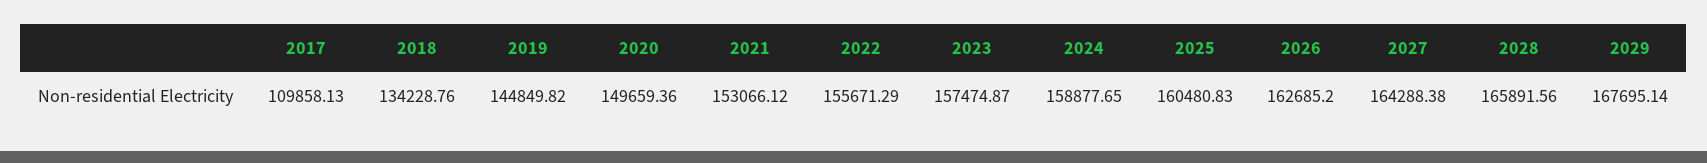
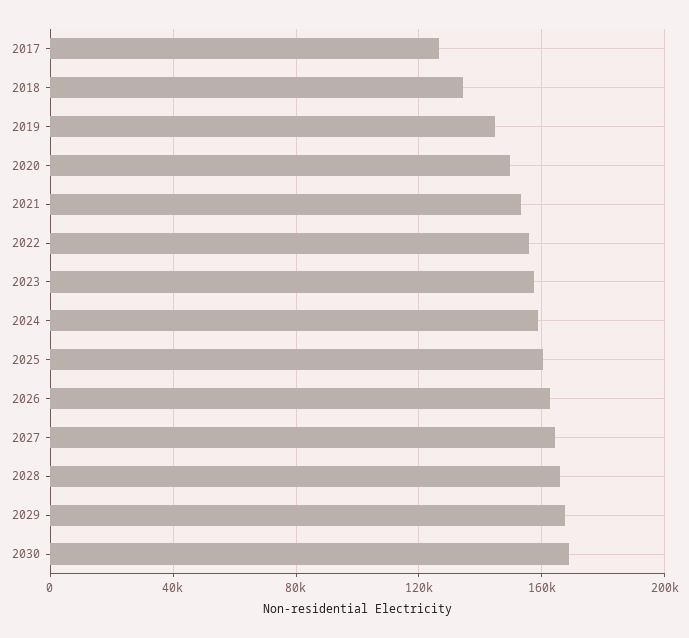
2017: 109858.13 -> 125000
2030: none -> 170000

